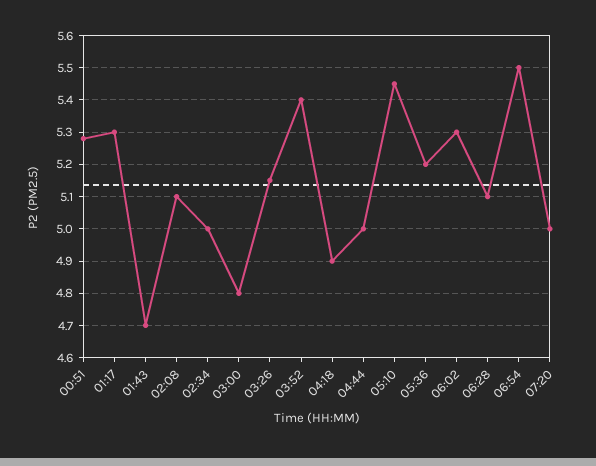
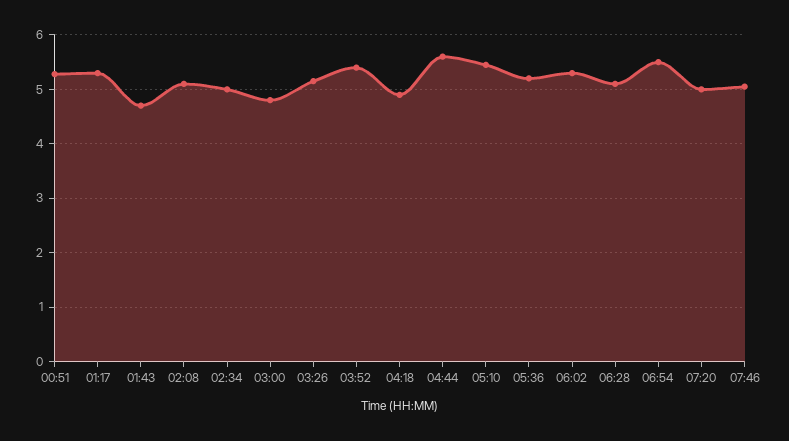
04:44: 5 -> 5.6
07:46: none -> 5

